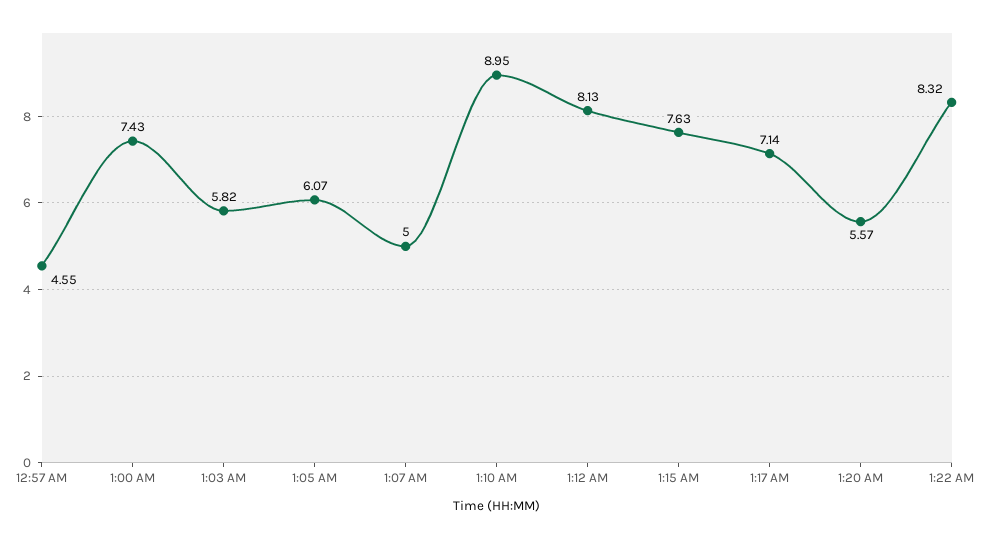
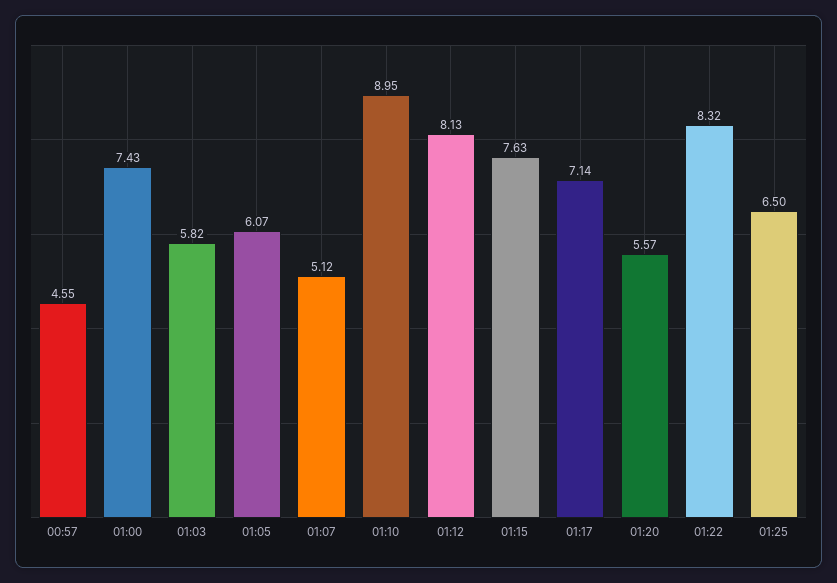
1:07 AM: 5 -> 5.12
01:25: none -> 6.5

